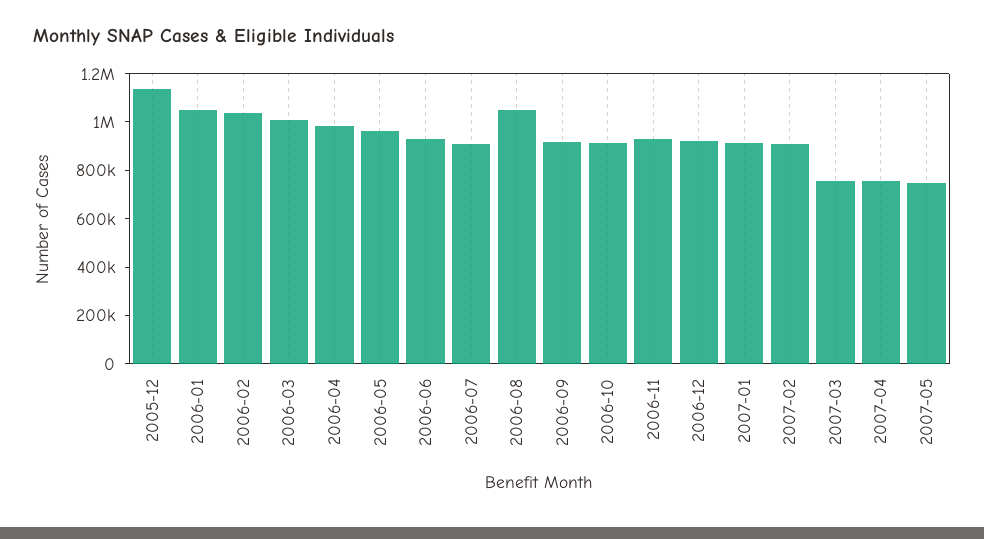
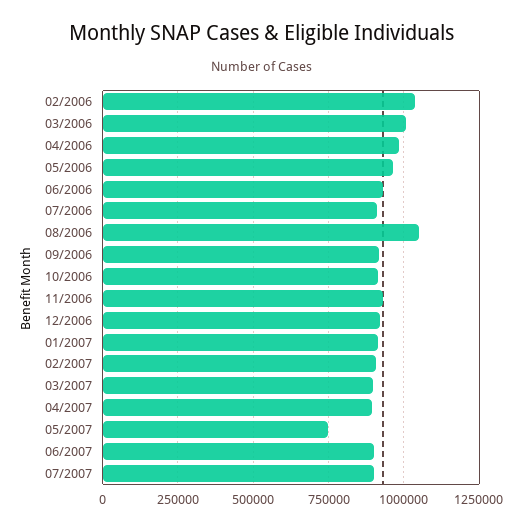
2005-12: 1150000 -> none
2006-01: 1050000 -> none
2007-03: 750000 -> 900000
2007-04: 750000 -> 900000
06/2007: none -> 900000
07/2007: none -> 900000

